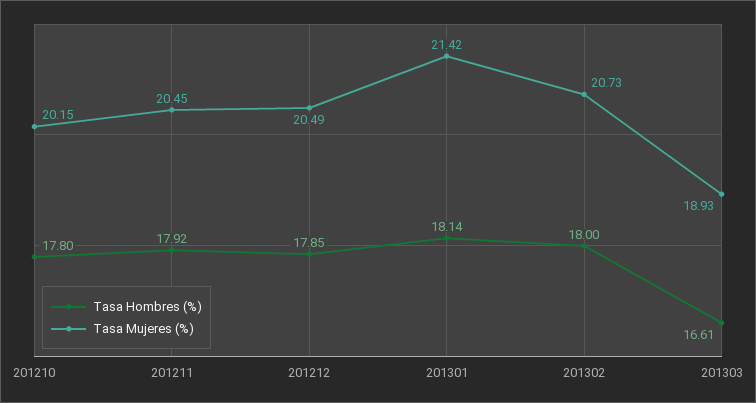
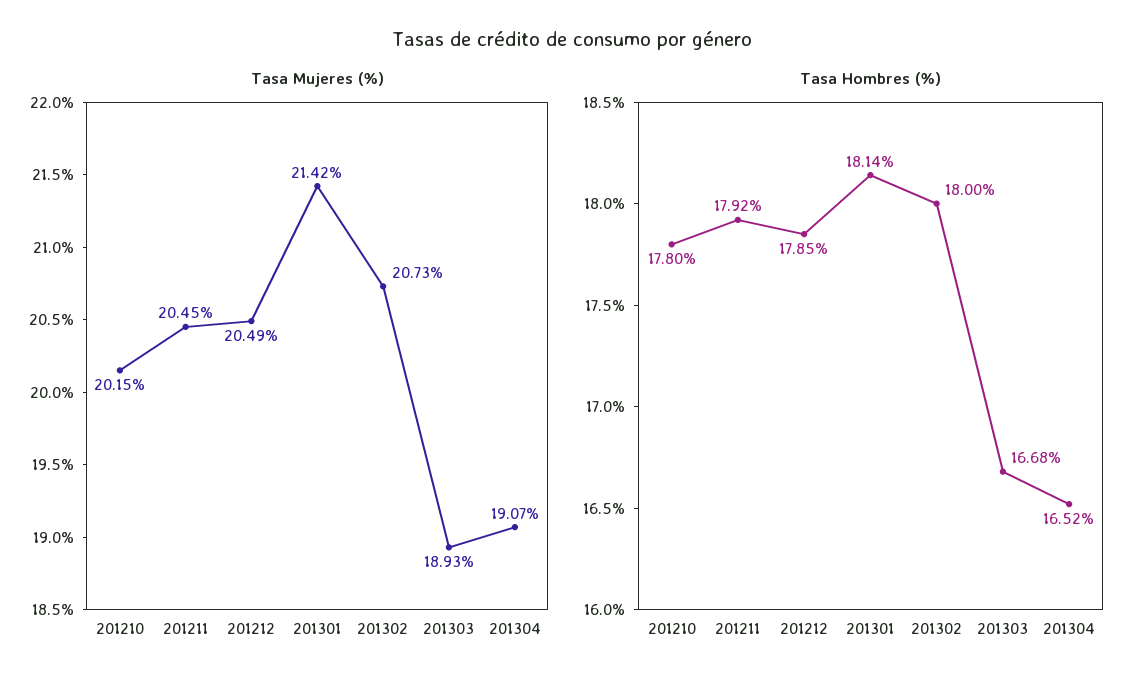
Tasa Hombres (%), 201303: 16.61 -> 16.68
Tasa Mujeres (%), 201304: none -> 19.07
Tasa Hombres (%), 201304: none -> 16.52

